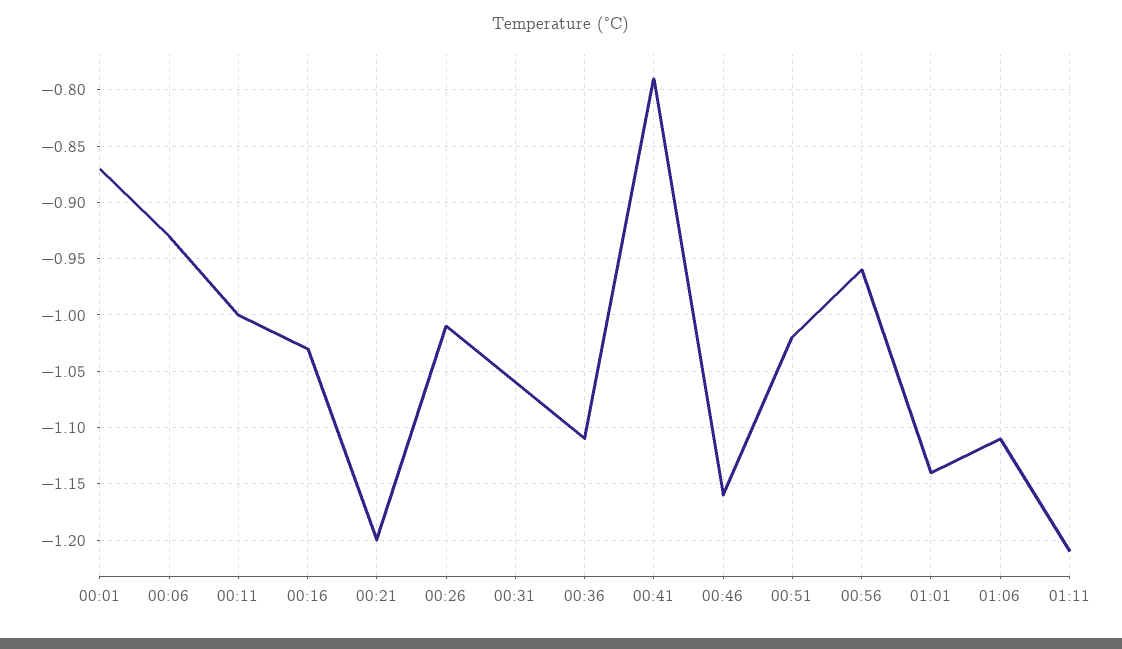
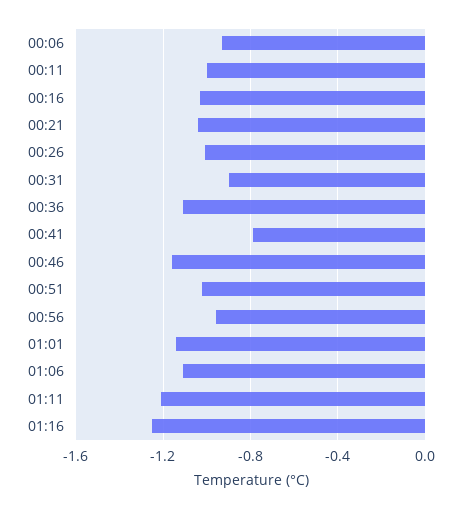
00:01: -0.87 -> none
00:21: -1.2 -> -1.05
00:31: -1.06 -> -0.9
01:16: none -> -1.25

